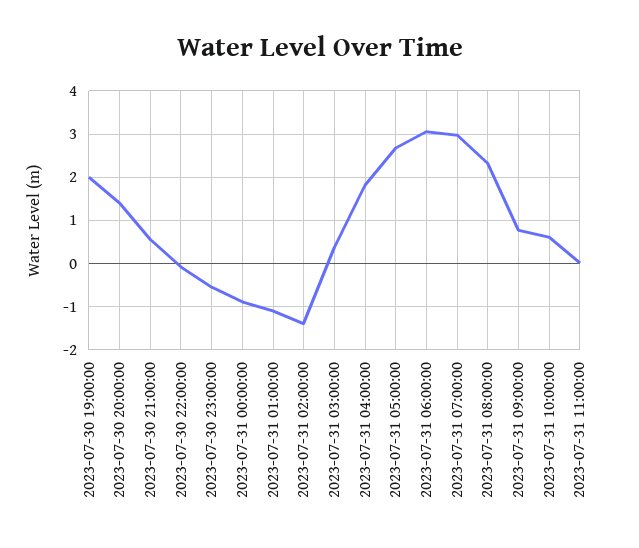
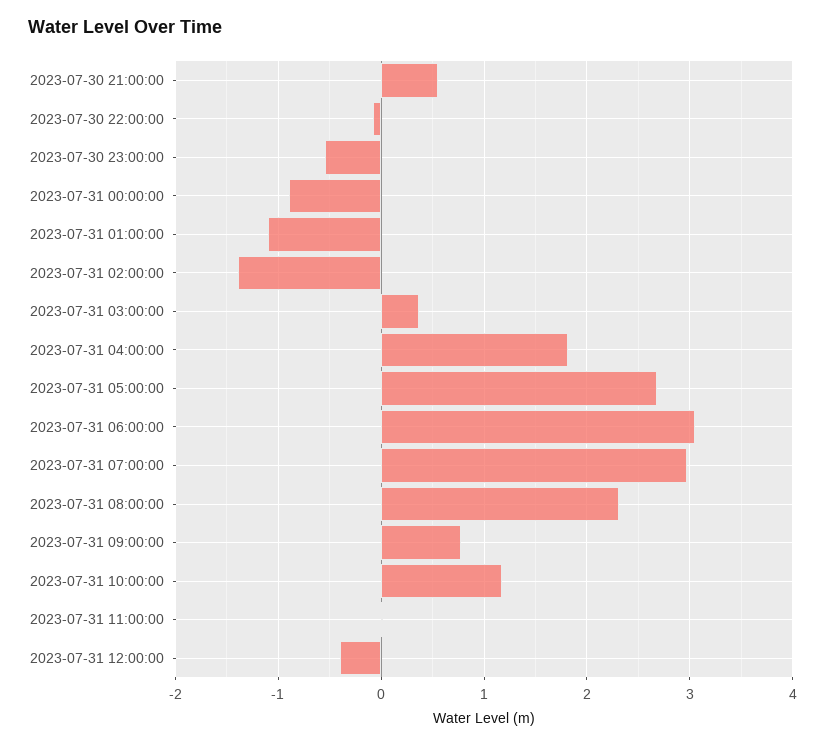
2023-07-30 19:00:00: 2 -> none
2023-07-30 20:00:00: 1.4 -> none
2023-07-31 10:00:00: 0.6 -> 1.2
2023-07-31 12:00:00: none -> -0.4

